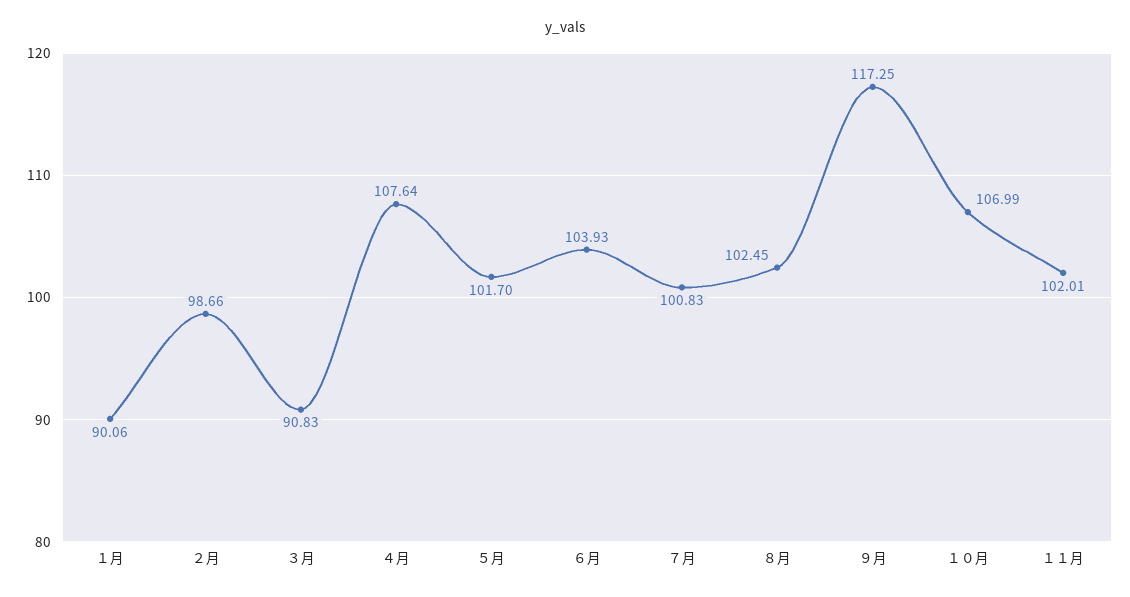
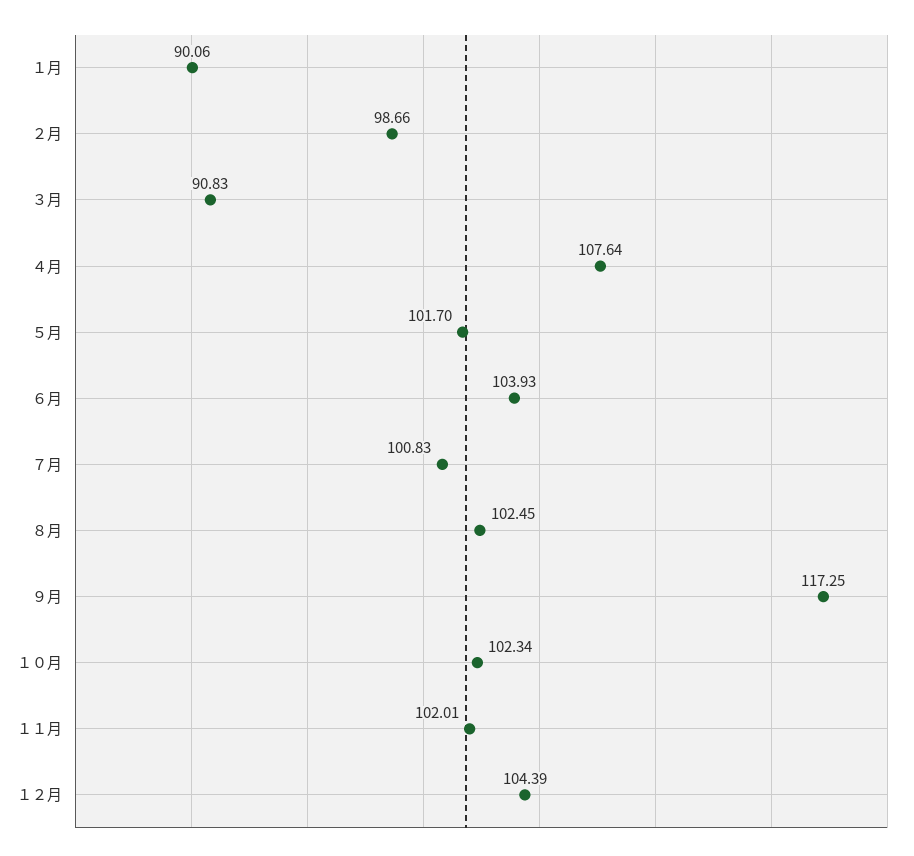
１０月: 106.99 -> 102.34
１２月: none -> 104.39

